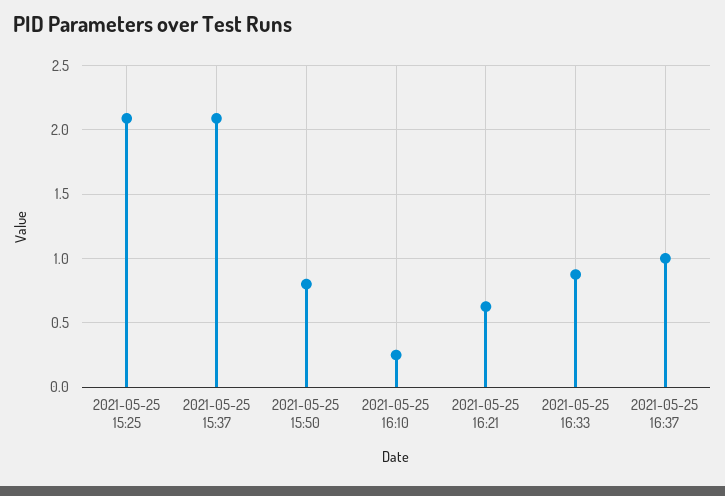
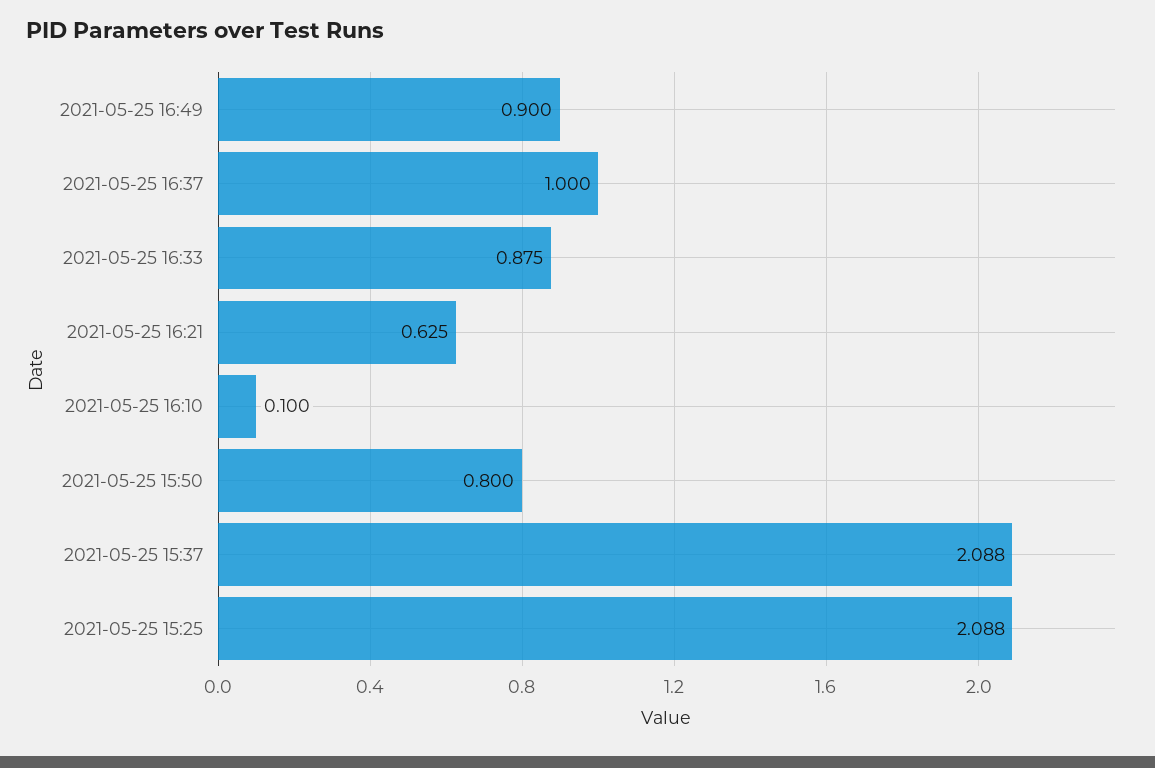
2021-05-25 16:10: 0.25 -> 0.1
2021-05-25 16:49: none -> 0.9

